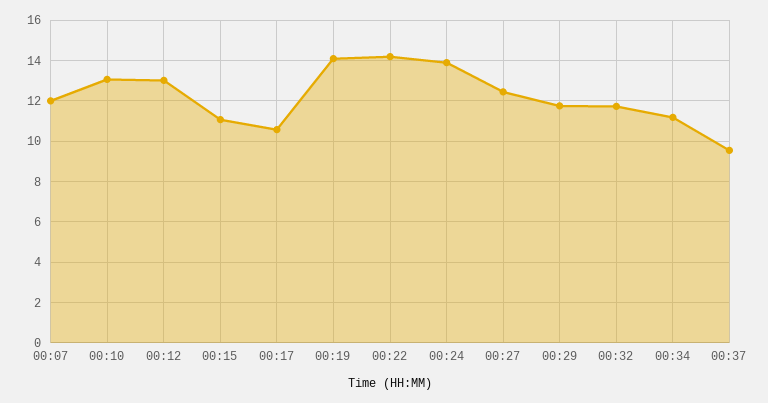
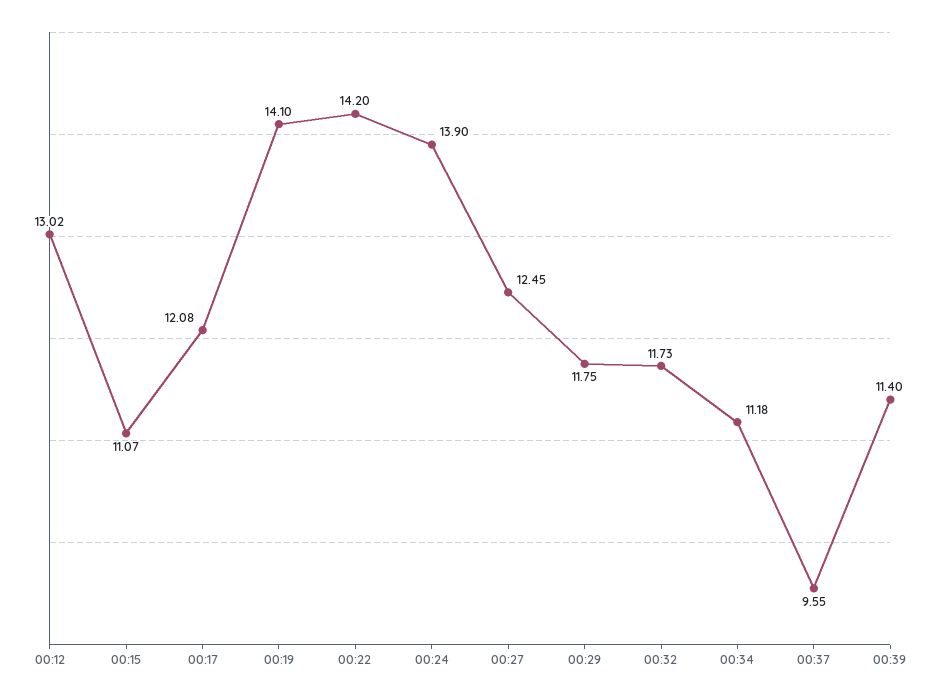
00:07: 12 -> none
00:10: 13 -> none
00:17: 10.5 -> 12.08
00:39: none -> 11.4

